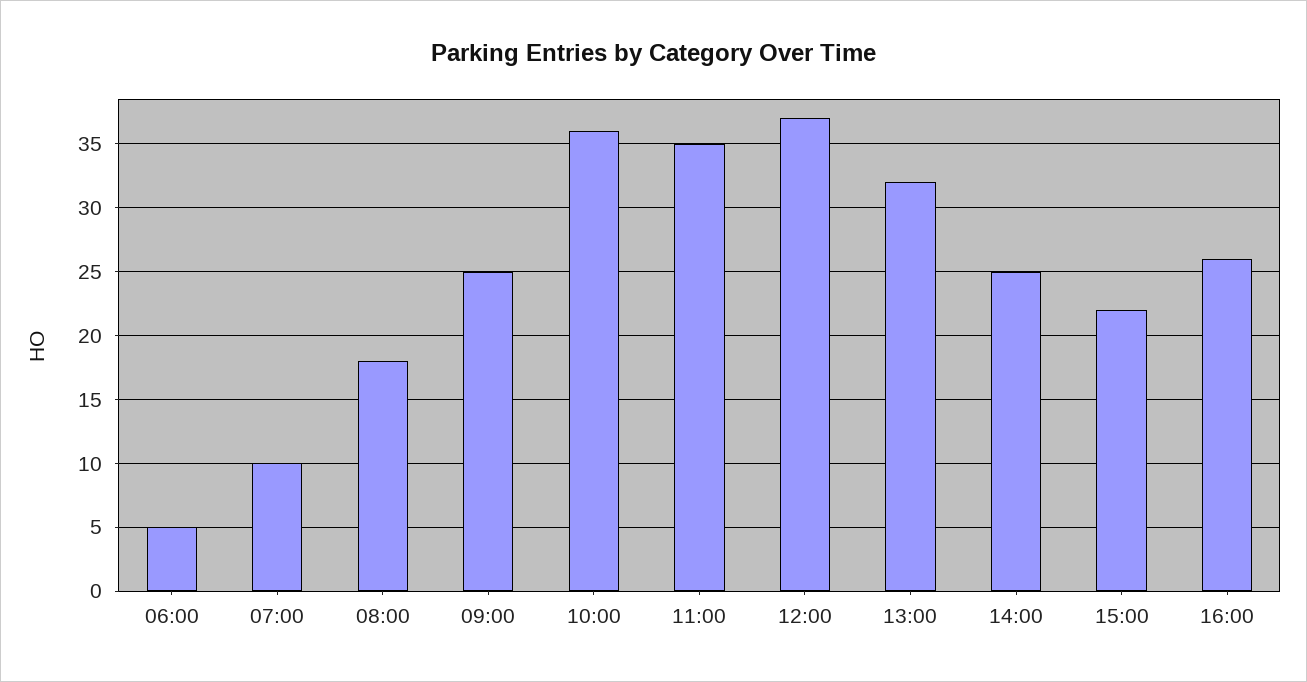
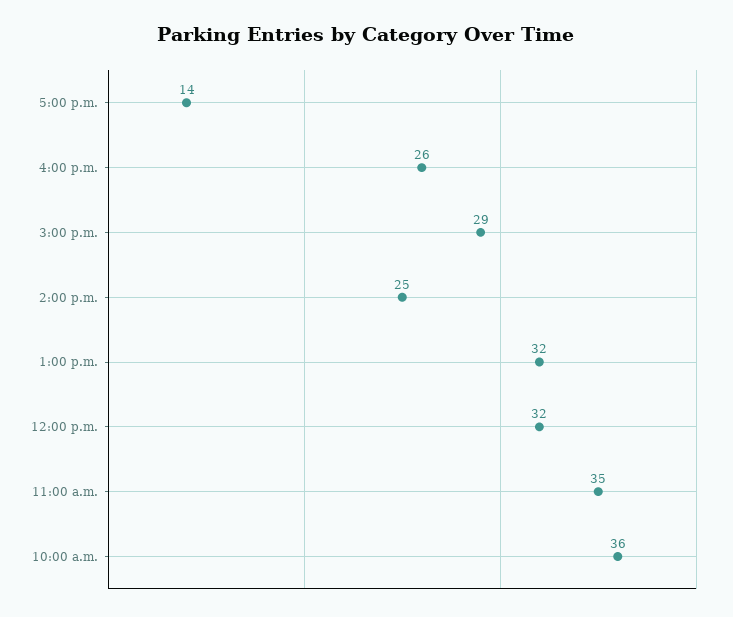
06:00: 5 -> none
07:00: 10 -> none
08:00: 18 -> none
09:00: 25 -> none
12:00: 37 -> 32
15:00: 22 -> 29
5:00 p.m.: none -> 14

